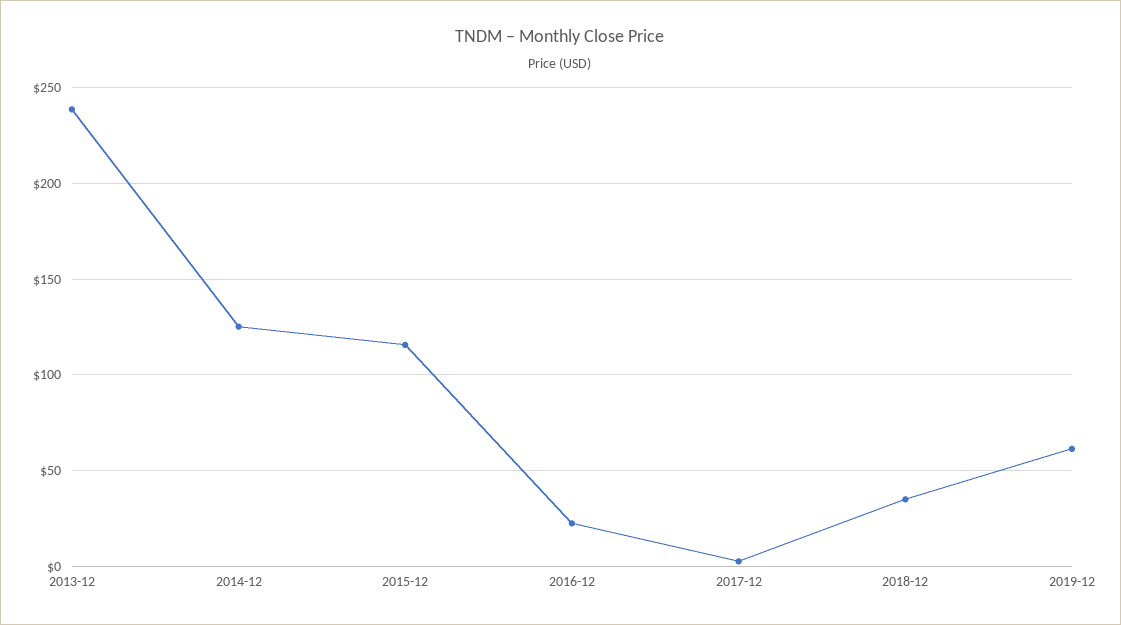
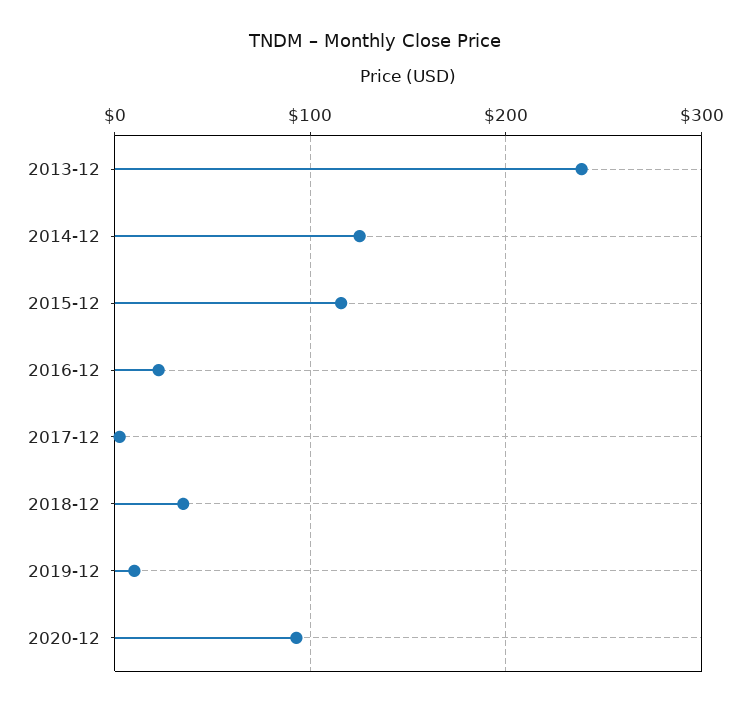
2019-12: 60 -> 10
2020-12: none -> 90

